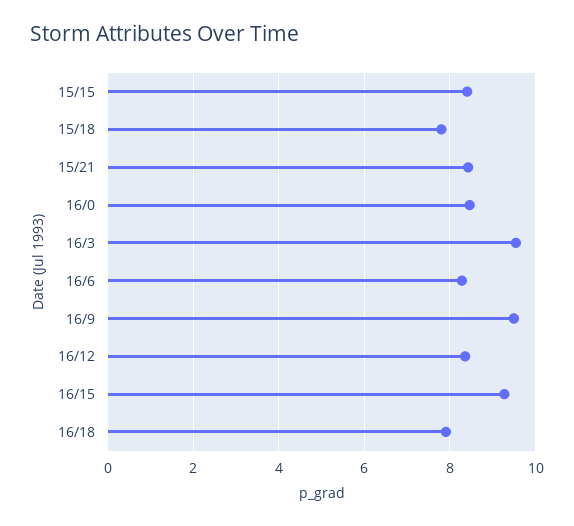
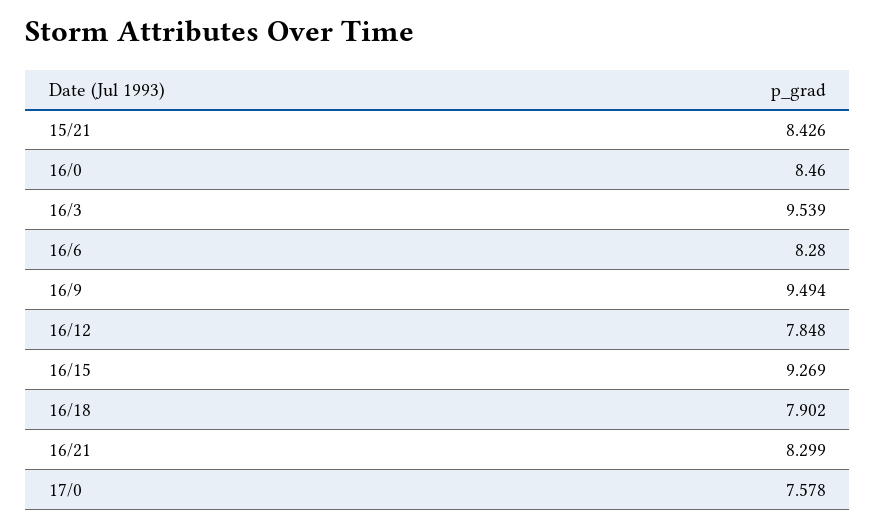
15/15: 8.4 -> none
15/18: 7.8 -> none
16/12: 8.4 -> 7.848
16/21: none -> 8.299
17/0: none -> 7.578

